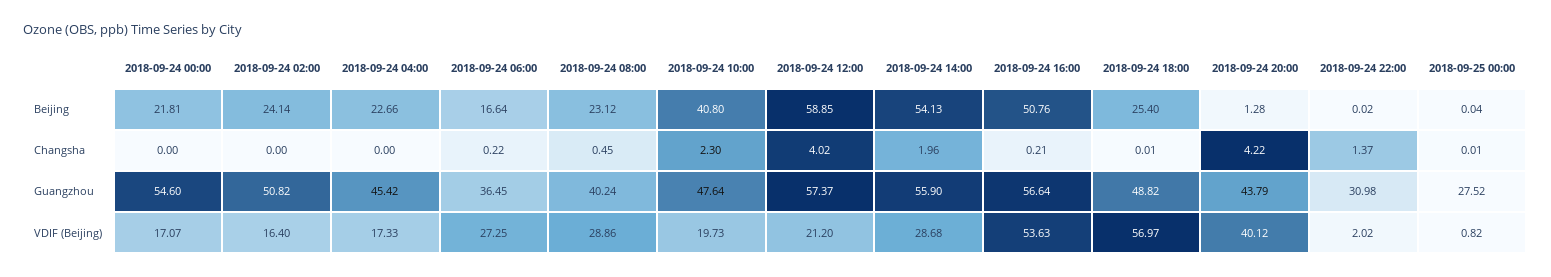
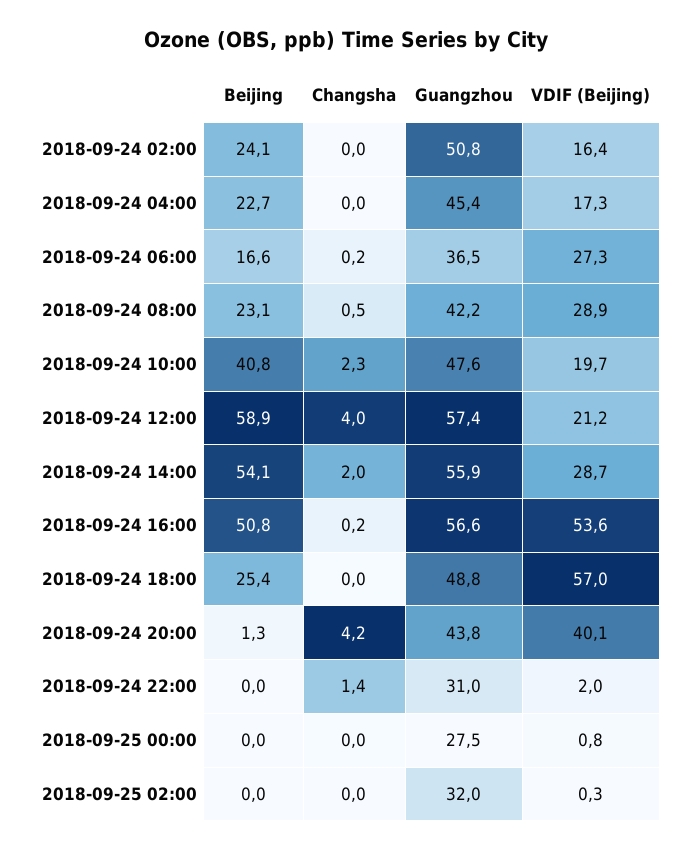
2018-09-24 00:00, Beijing: 21.81 -> none
2018-09-24 00:00, Changsha: 0 -> none
2018-09-24 00:00, Guangzhou: 54.6 -> none
2018-09-24 08:00, Guangzhou: 40.24 -> 42.2
2018-09-24 00:00, VDIF (Beijing): 17.07 -> none
2018-09-25 02:00, Beijing: none -> 0
2018-09-25 02:00, Changsha: none -> 0
2018-09-25 02:00, Guangzhou: none -> 32
2018-09-25 02:00, VDIF (Beijing): none -> 0.3

